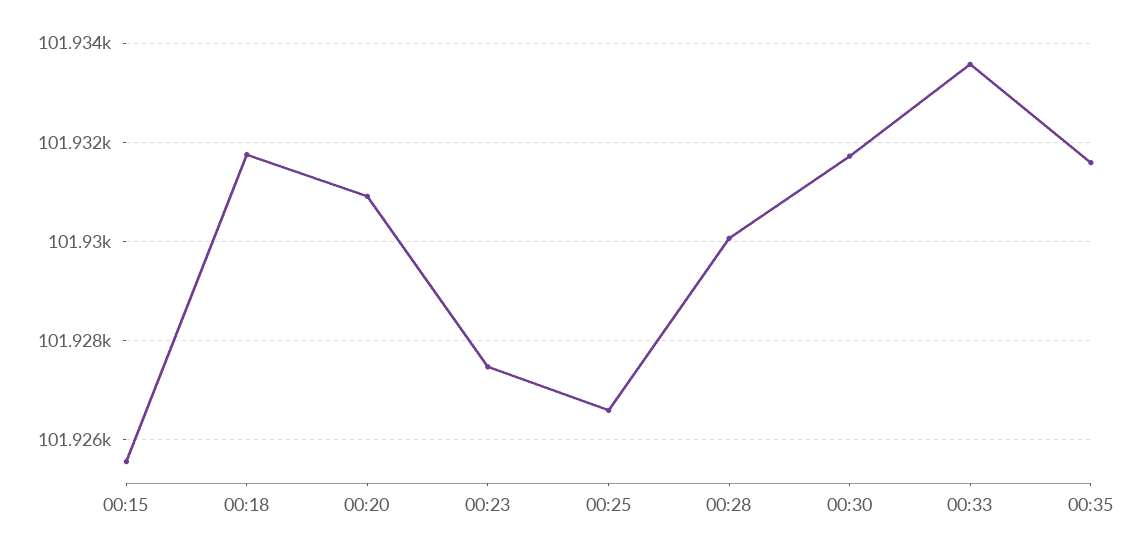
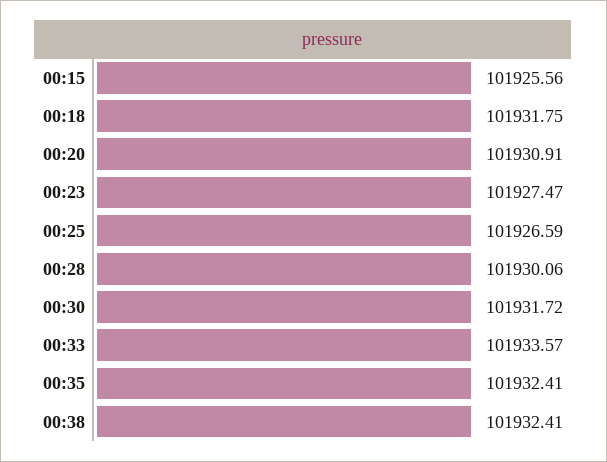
00:35: 101931.6 -> 101932.41
00:38: none -> 101932.41

